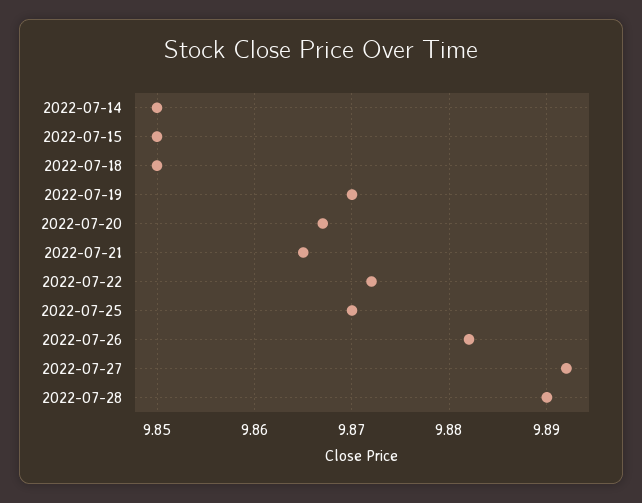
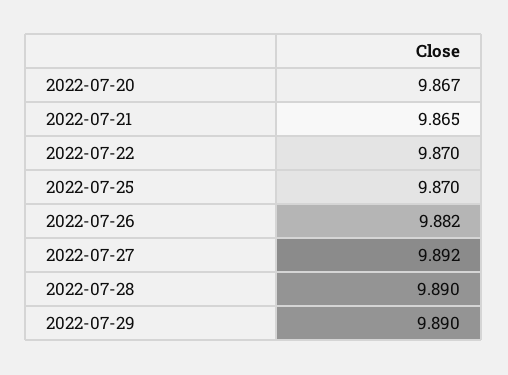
2022-07-14: 9.85 -> none
2022-07-15: 9.85 -> none
2022-07-18: 9.85 -> none
2022-07-19: 9.87 -> none
2022-07-22: 9.872 -> 9.87
2022-07-29: none -> 9.89

